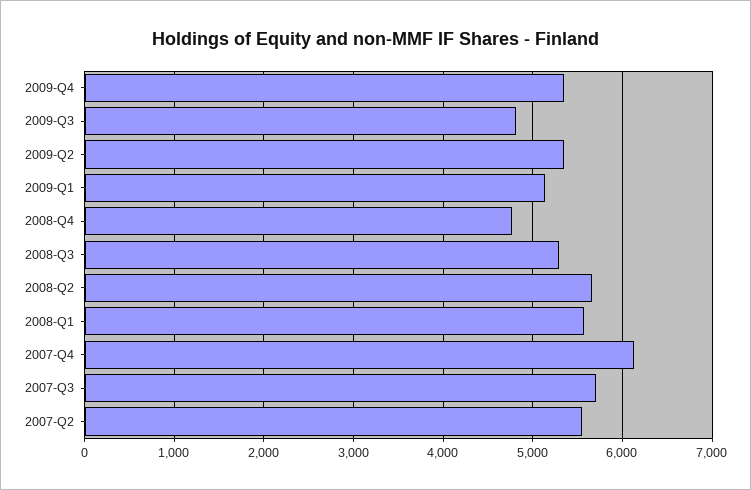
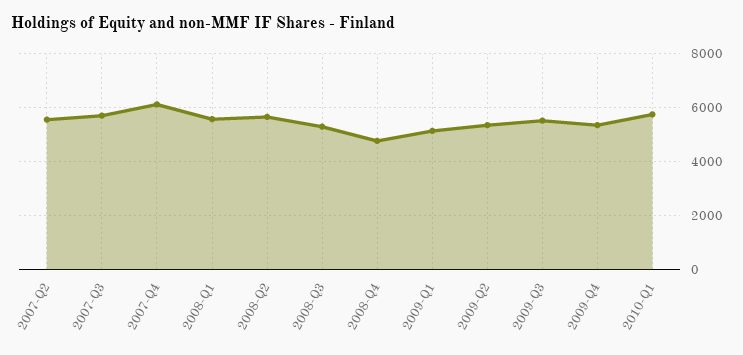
2009-Q3: 4800 -> 5500
2010-Q1: none -> 5750

